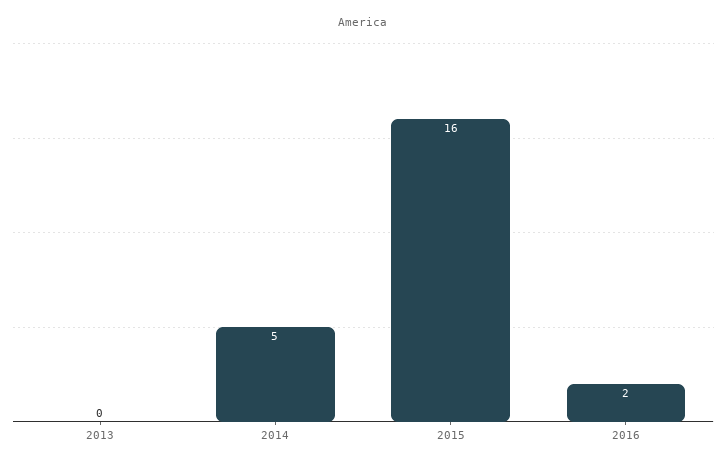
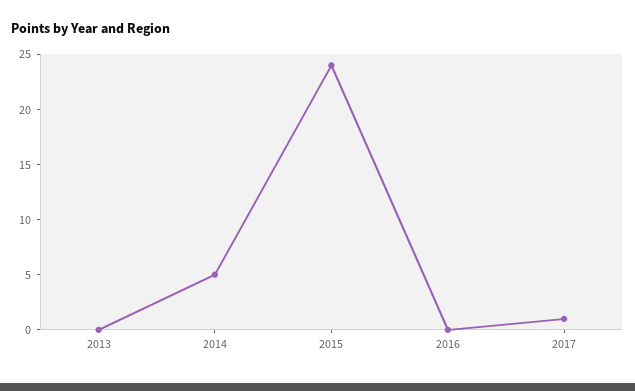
2015: 16 -> 24
2016: 2 -> 0
2017: none -> 1

